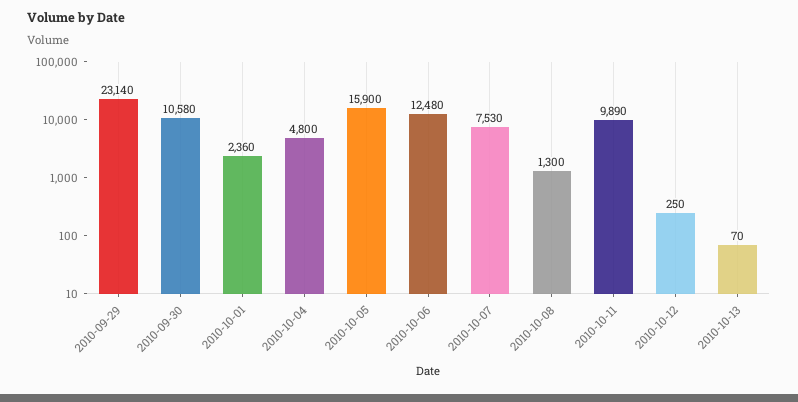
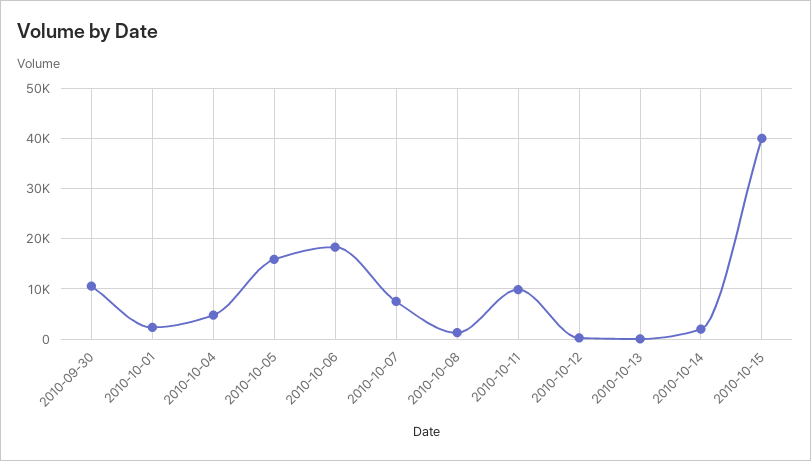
2010-09-29: 23140 -> none
2010-10-06: 12480 -> 18000
2010-10-14: none -> 2000
2010-10-15: none -> 40000

